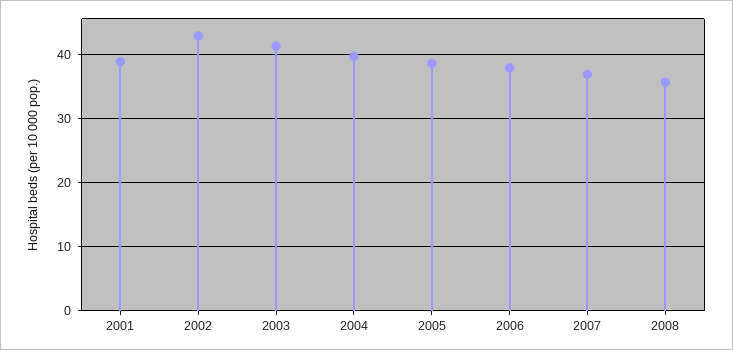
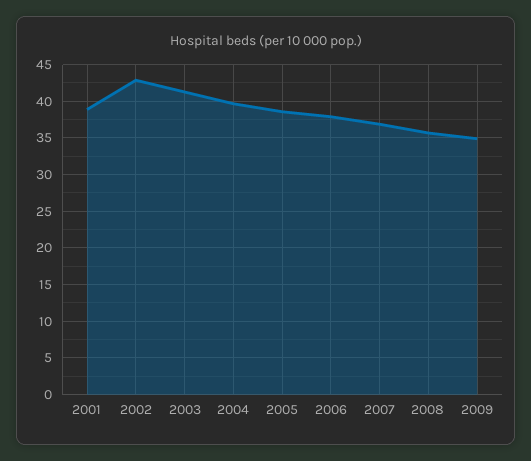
2009: none -> 35

